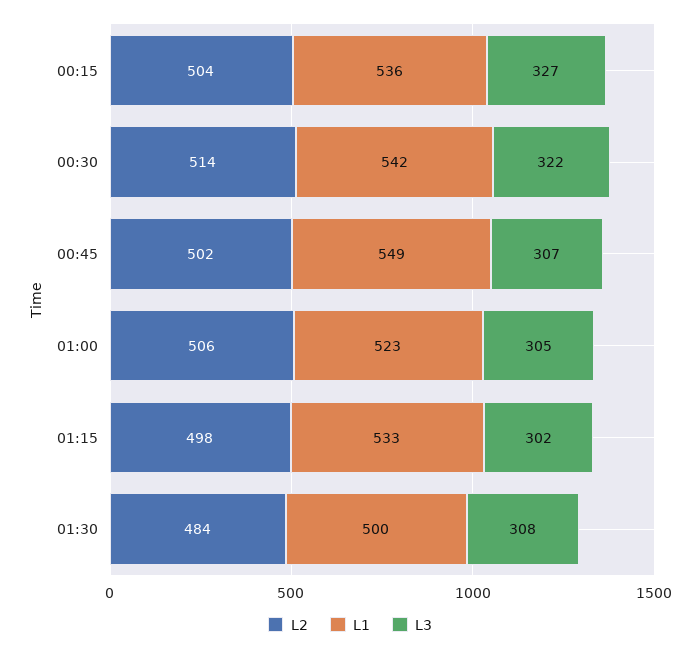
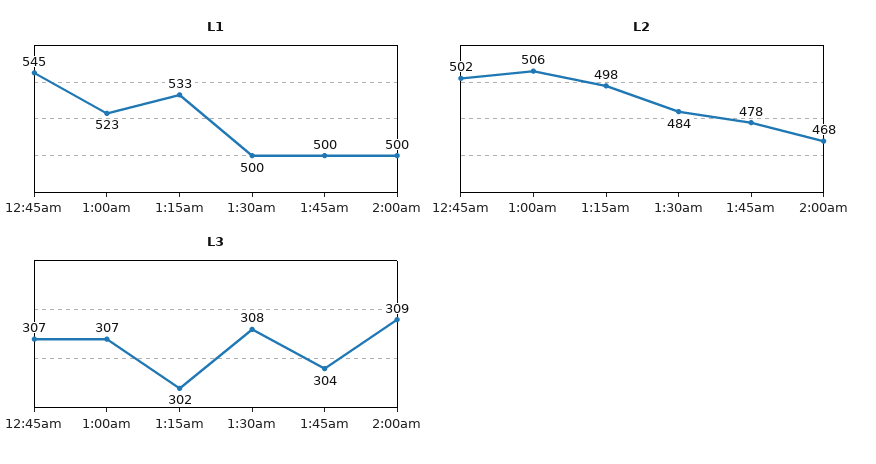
L2, 00:15: 504 -> none
L1, 00:15: 536 -> none
L3, 00:15: 327 -> none
L2, 00:30: 514 -> none
L1, 00:30: 542 -> none
L3, 00:30: 322 -> none
L1, 00:45: 549 -> 545
L3, 01:00: 305 -> 307
L1, 1:45am: none -> 500
L1, 2:00am: none -> 500
L2, 1:45am: none -> 478
L2, 2:00am: none -> 468
L3, 1:45am: none -> 304
L3, 2:00am: none -> 309

